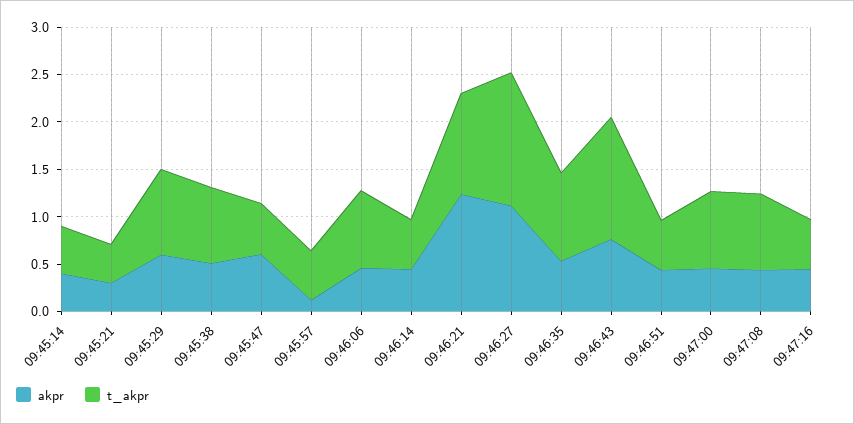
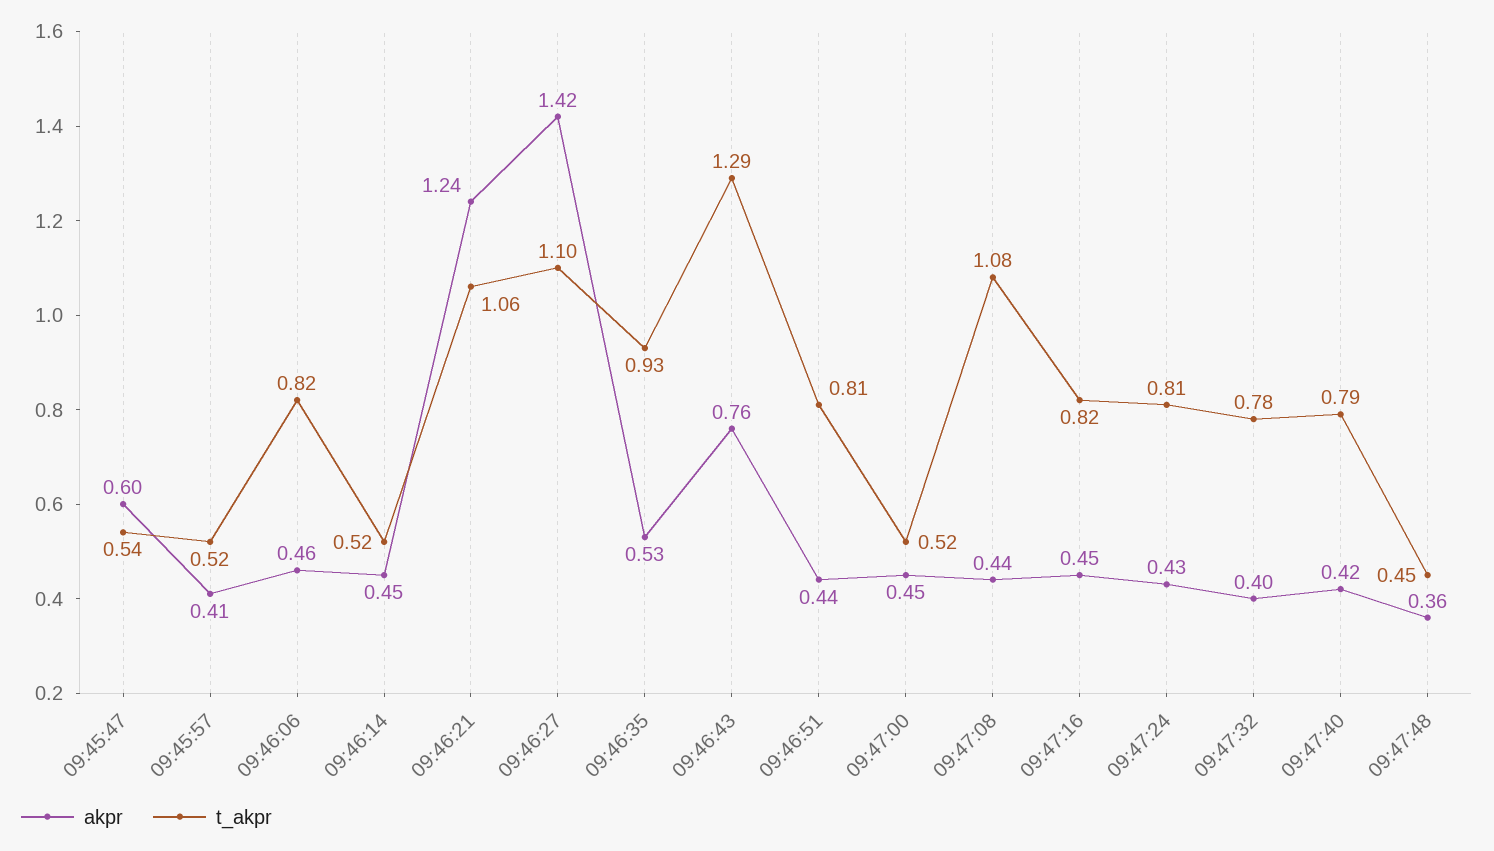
akpr, 09:45:14: 0.4 -> none
t_akpr, 09:45:14: 0.5 -> none
akpr, 09:45:21: 0.3 -> none
t_akpr, 09:45:21: 0.4 -> none
akpr, 09:45:29: 0.6 -> none
t_akpr, 09:45:29: 0.9 -> none
akpr, 09:45:38: 0.5 -> none
t_akpr, 09:45:38: 0.8 -> none
akpr, 09:45:57: 0.1 -> 0.41
akpr, 09:46:27: 1.1 -> 1.42
t_akpr, 09:46:27: 1.4 -> 1.1
t_akpr, 09:46:51: 0.5 -> 0.81
t_akpr, 09:47:00: 0.8 -> 0.52
t_akpr, 09:47:08: 0.8 -> 1.08
t_akpr, 09:47:16: 0.5 -> 0.82
akpr, 09:47:24: none -> 0.43
t_akpr, 09:47:24: none -> 0.81
akpr, 09:47:32: none -> 0.4
t_akpr, 09:47:32: none -> 0.78
akpr, 09:47:40: none -> 0.42
t_akpr, 09:47:40: none -> 0.79
akpr, 09:47:48: none -> 0.36
t_akpr, 09:47:48: none -> 0.45

